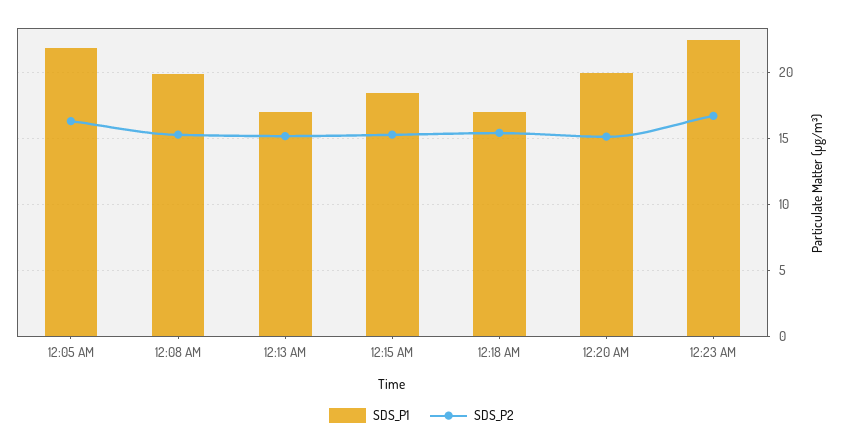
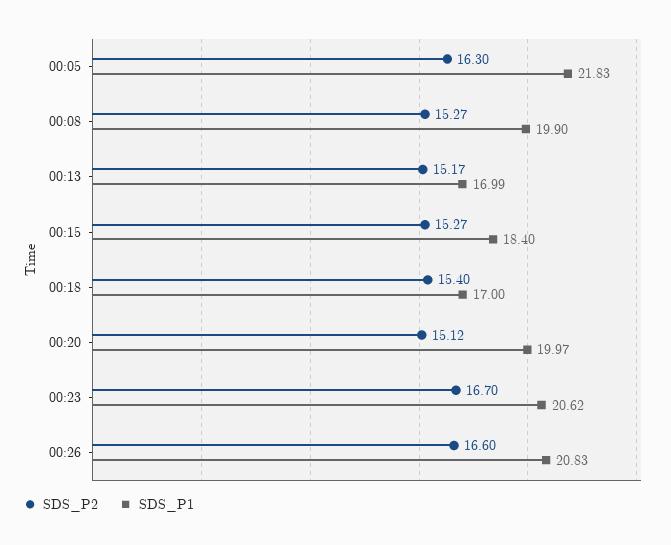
SDS_P1, 12:23 AM: 22.5 -> 20.62
SDS_P2, 00:26: none -> 16.6
SDS_P1, 00:26: none -> 20.83

